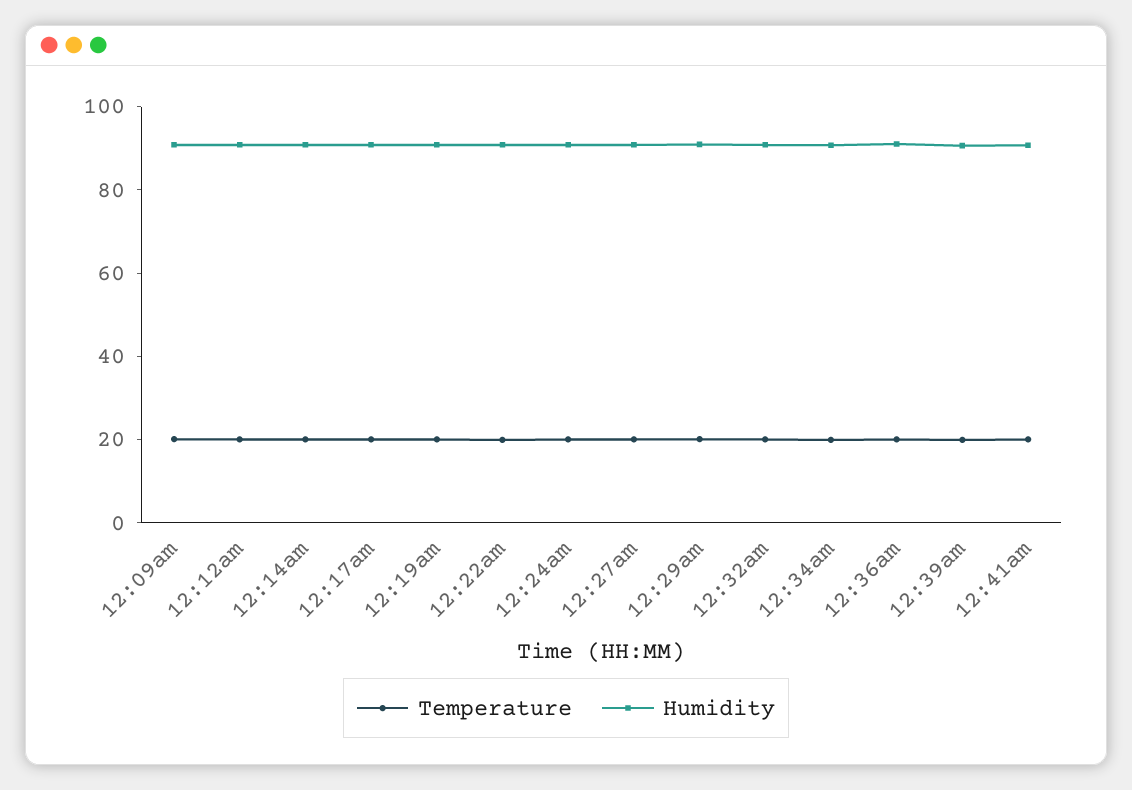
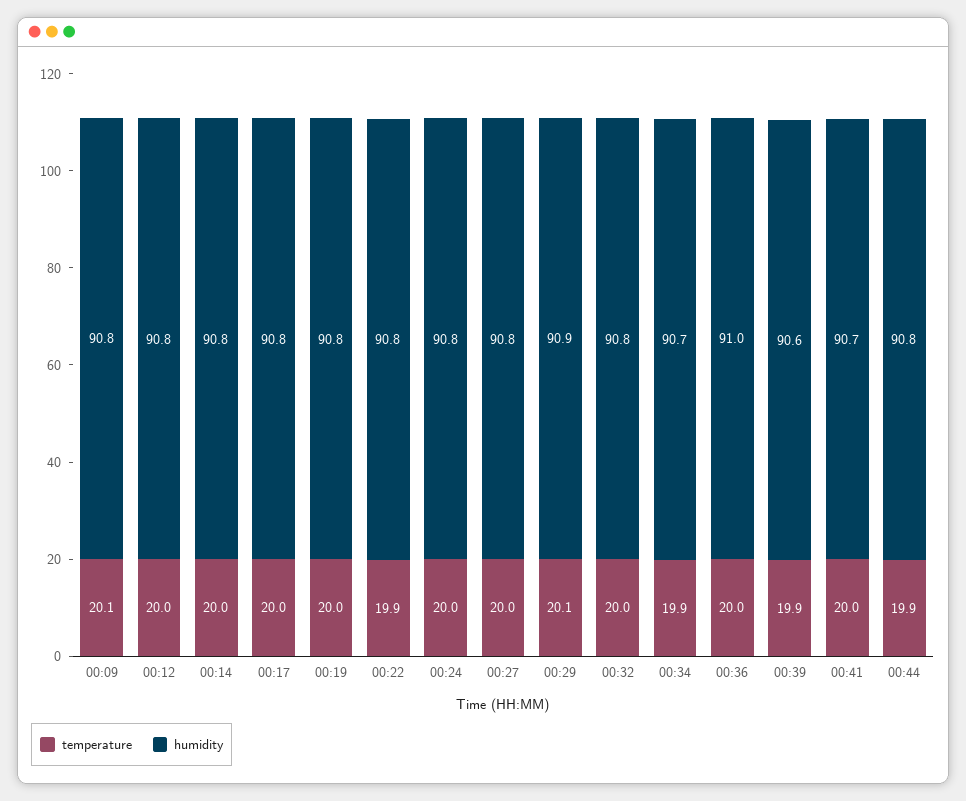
Temperature, 00:44: none -> 19.9
Humidity, 00:44: none -> 90.8

